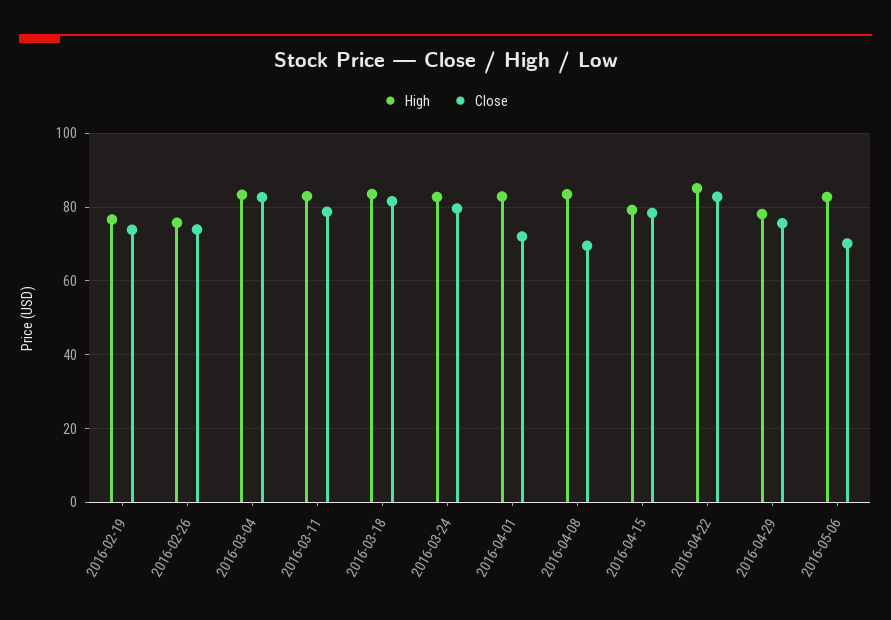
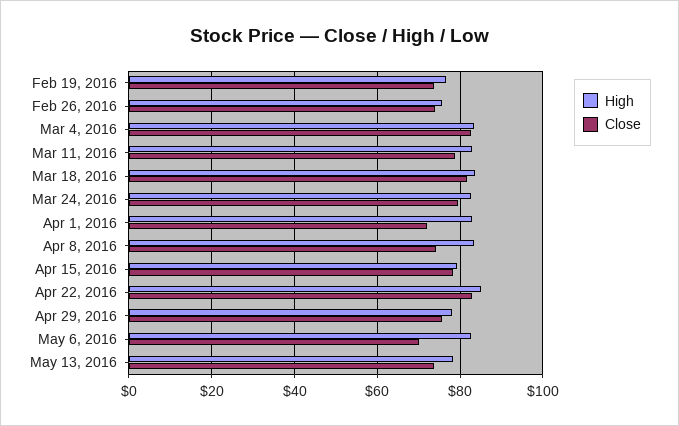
Close, 2016-04-08: 70 -> 74
High, May 13, 2016: none -> 78
Close, May 13, 2016: none -> 74

